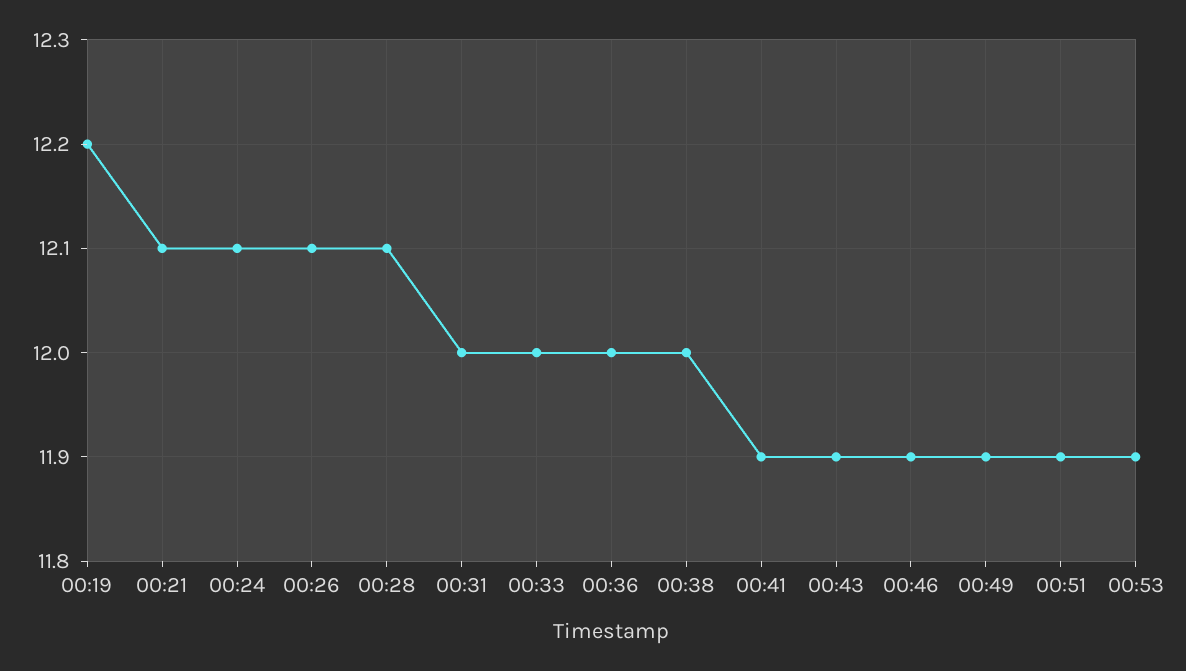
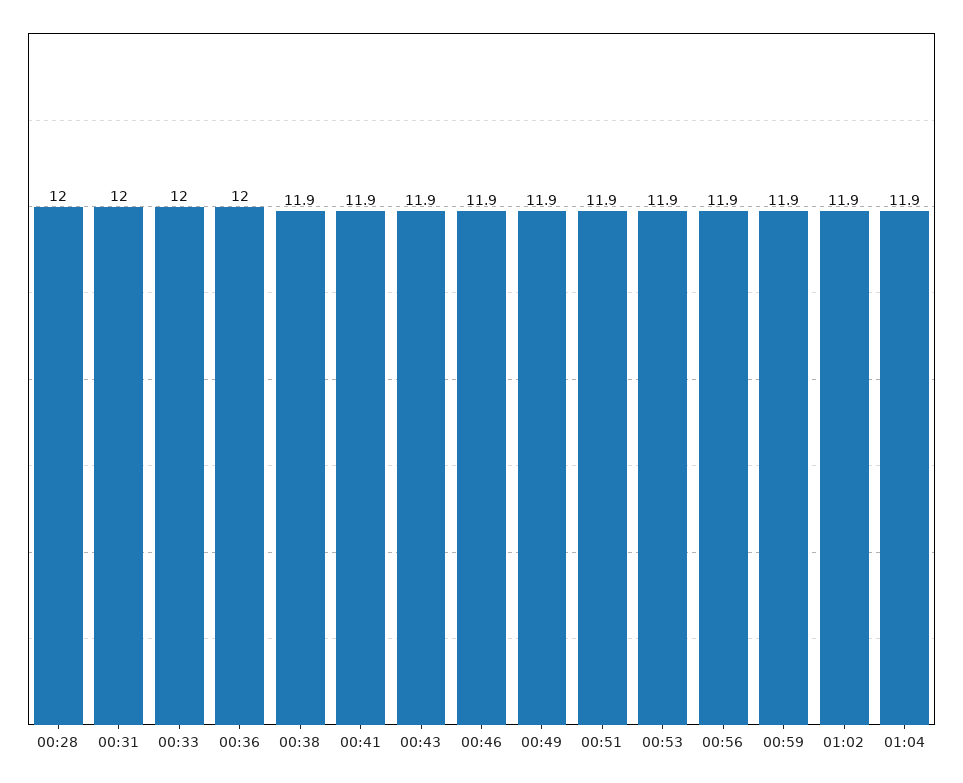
00:19: 12.2 -> none
00:21: 12.1 -> none
00:24: 12.1 -> none
00:26: 12.1 -> none
00:28: 12.1 -> 12
00:38: 12 -> 11.9
00:56: none -> 11.9
00:59: none -> 11.9
01:02: none -> 11.9
01:04: none -> 11.9

